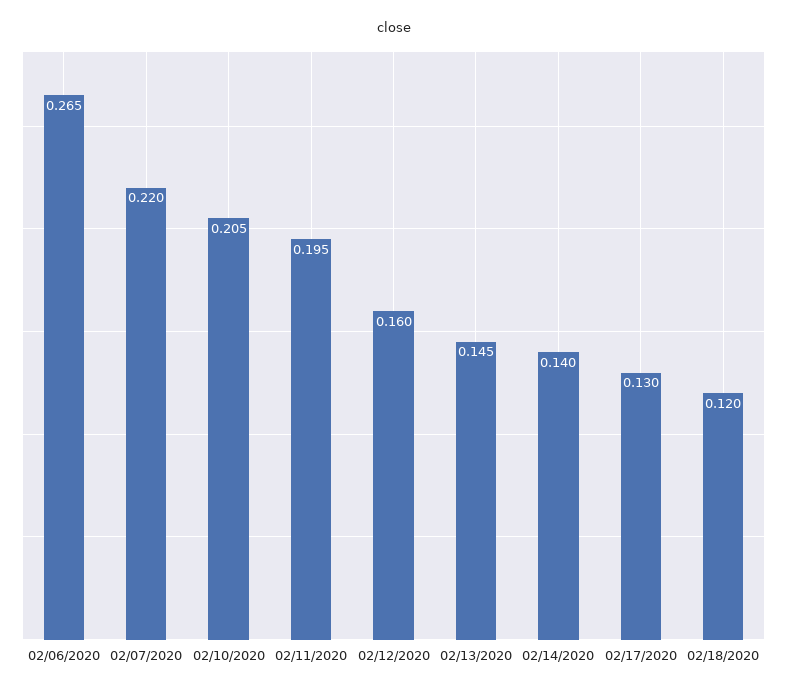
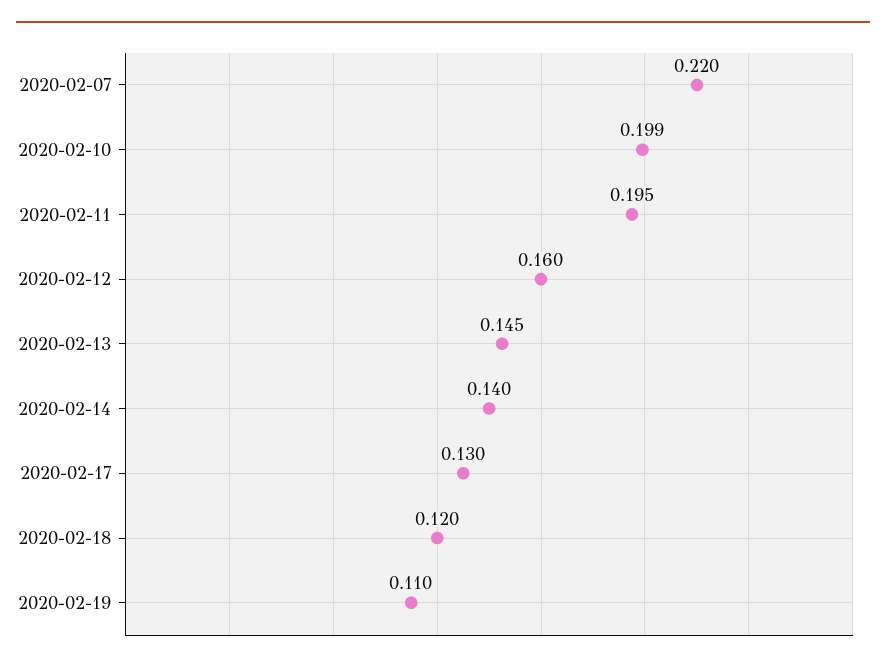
02/06/2020: 0.265 -> none
02/10/2020: 0.205 -> 0.199
2020-02-19: none -> 0.11

